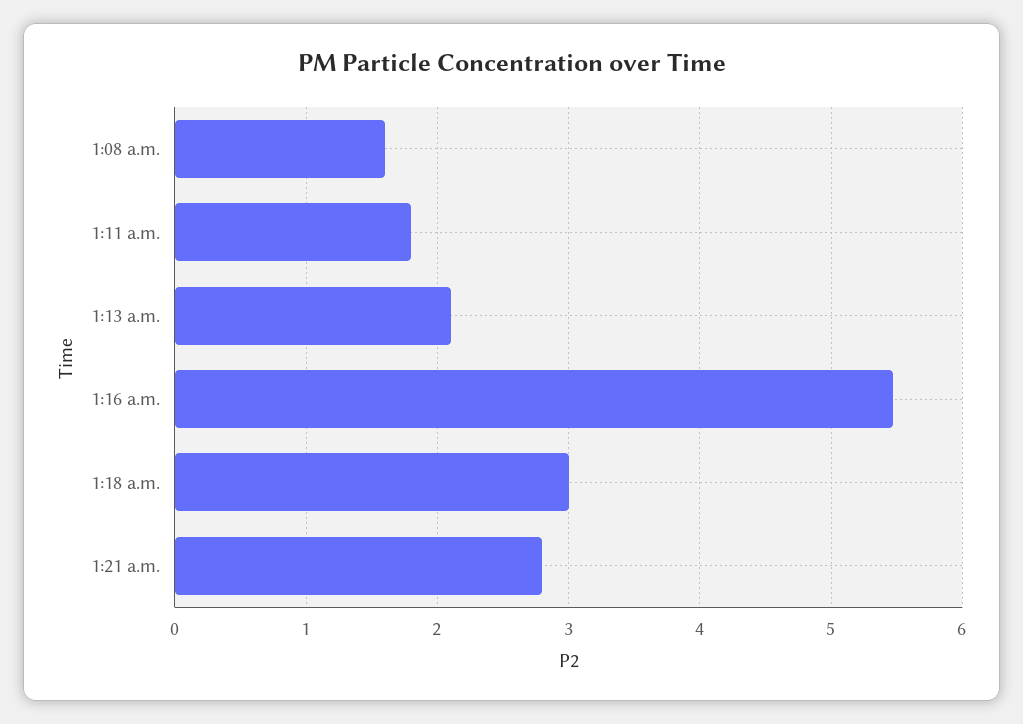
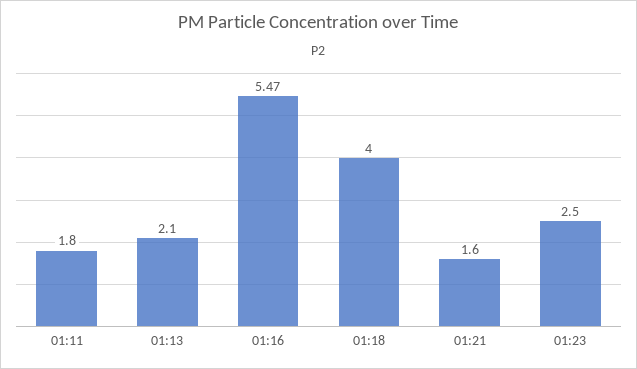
1:08 a.m.: 1.6 -> none
1:18 a.m.: 3 -> 4
1:21 a.m.: 2.8 -> 1.6
01:23: none -> 2.5

